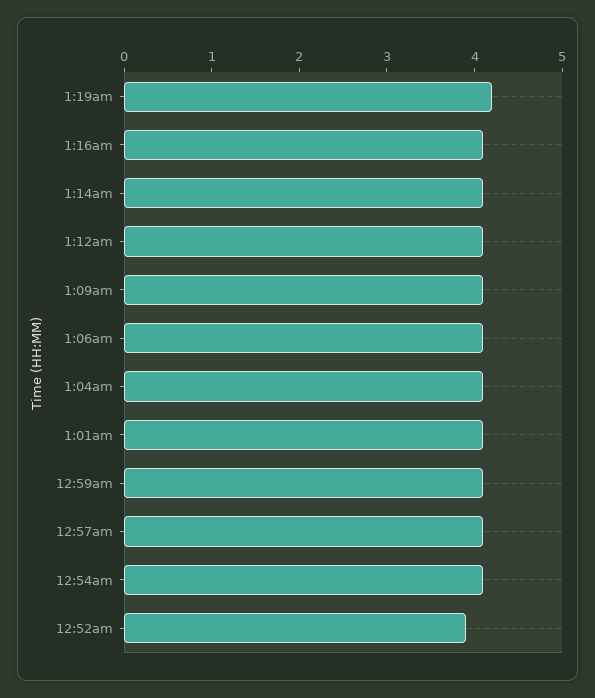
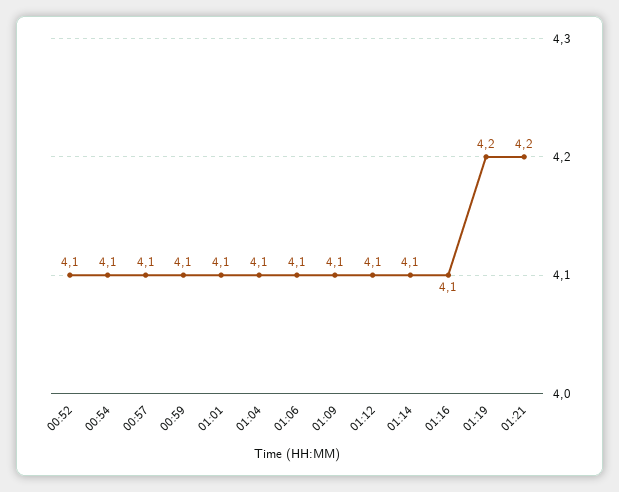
12:52am: 3.9 -> 4.1
01:21: none -> 4.2

